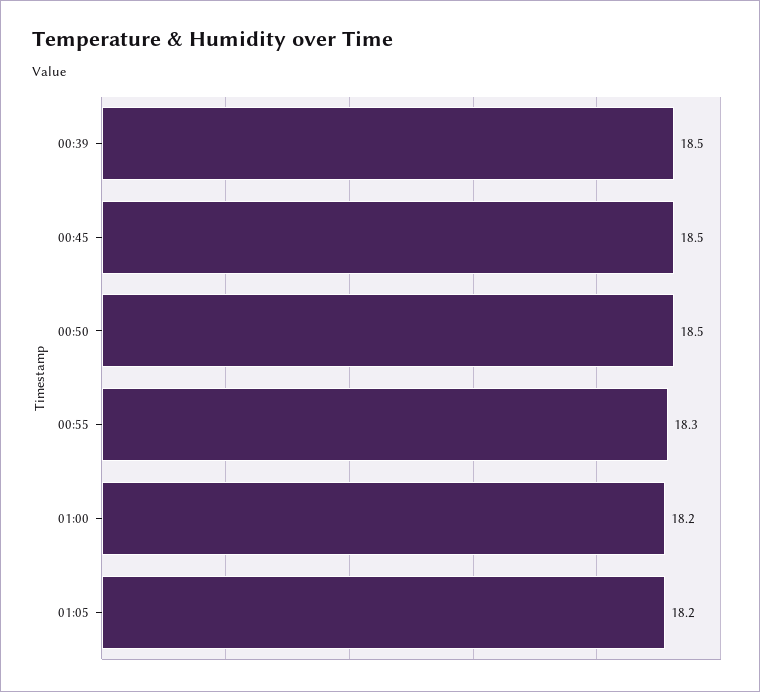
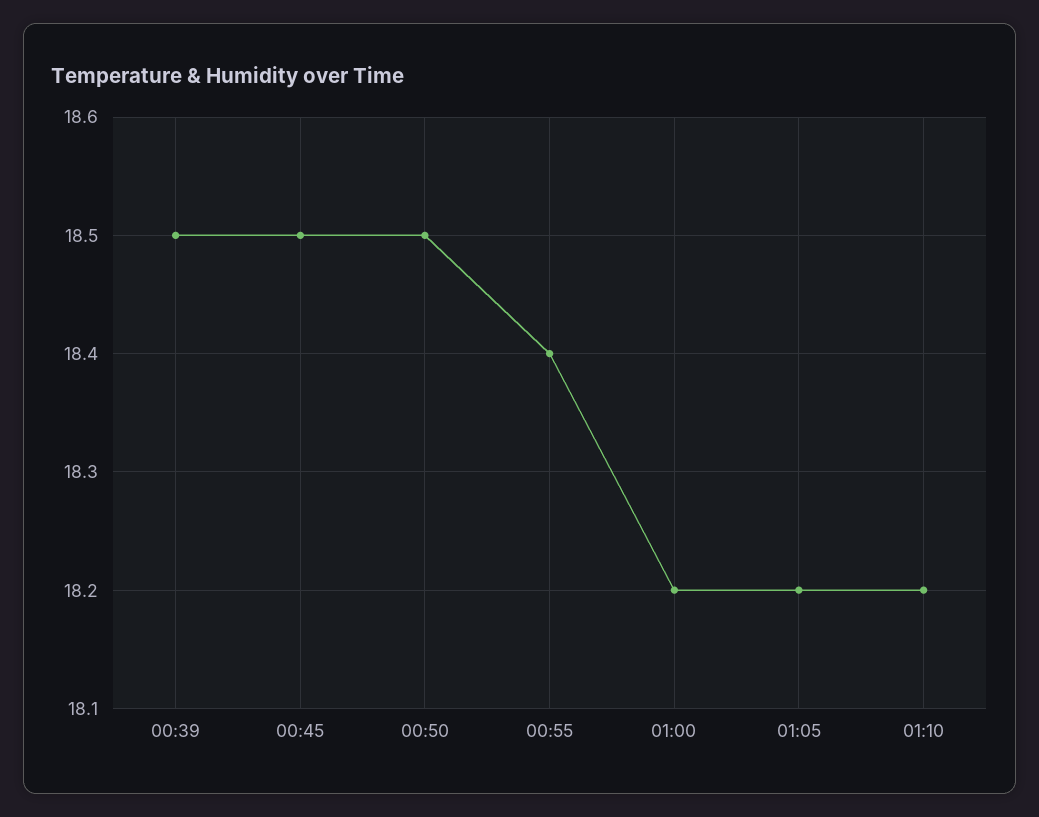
00:55: 18.3 -> 18.4
01:10: none -> 18.2

